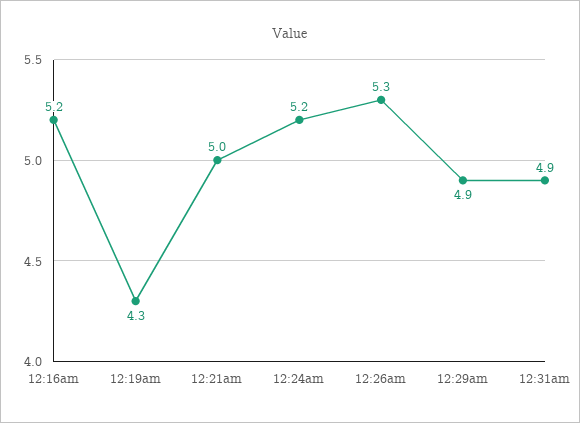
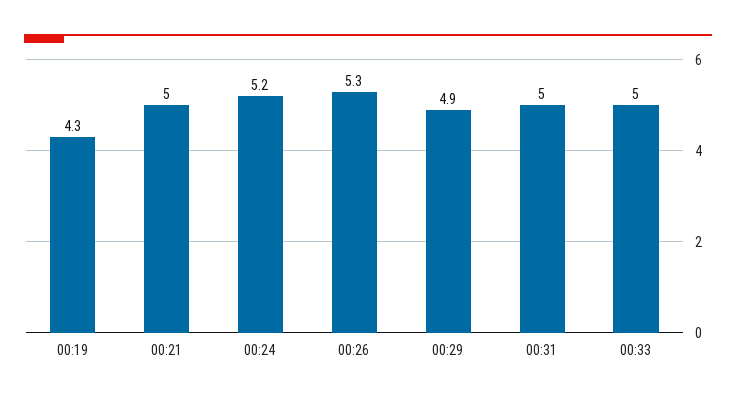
12:16am: 5.2 -> none
12:31am: 4.9 -> 5
00:33: none -> 5

